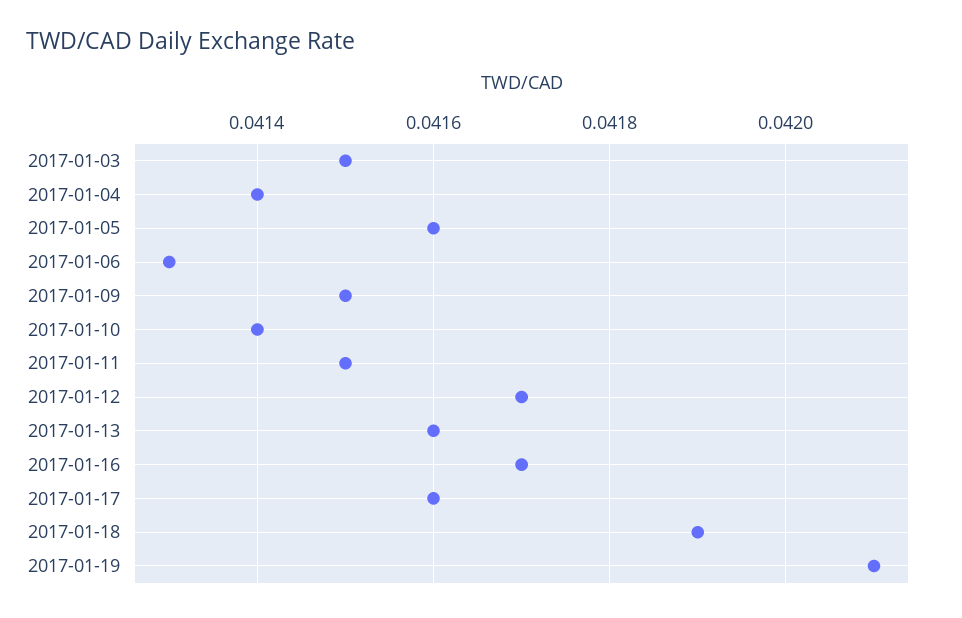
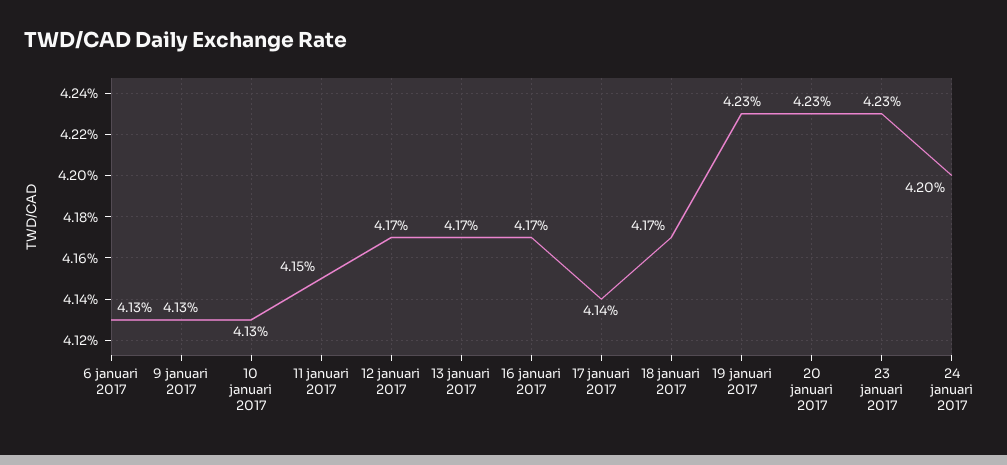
2017-01-03: 0.0415 -> none
2017-01-04: 0.0414 -> none
2017-01-05: 0.0416 -> none
2017-01-09: 0.0415 -> 0.0413
2017-01-10: 0.0414 -> 0.0413
2017-01-13: 0.0416 -> 0.0417
2017-01-17: 0.0416 -> 0.0414
2017-01-18: 0.0419 -> 0.0417
2017-01-19: 0.0421 -> 0.0423
20 januari 2017: none -> 0.0423
23 januari 2017: none -> 0.0423
24 januari 2017: none -> 0.042

